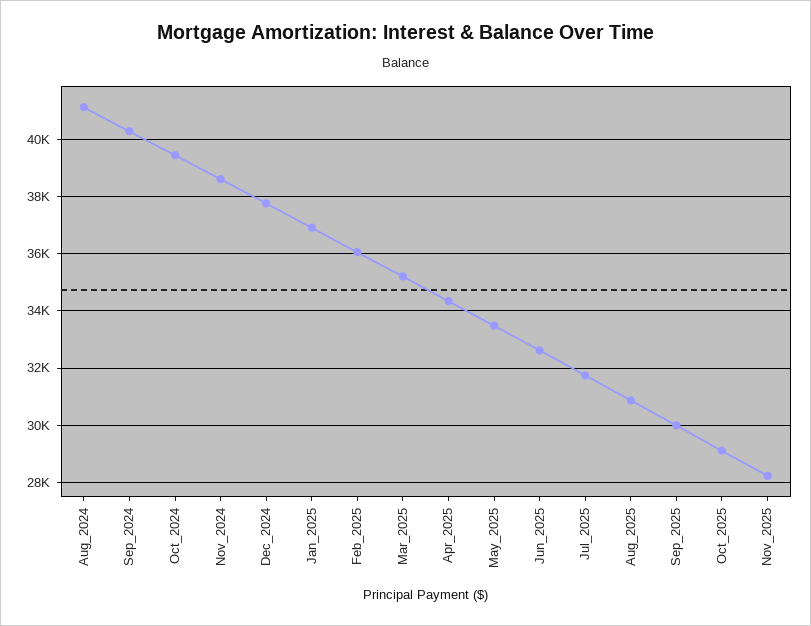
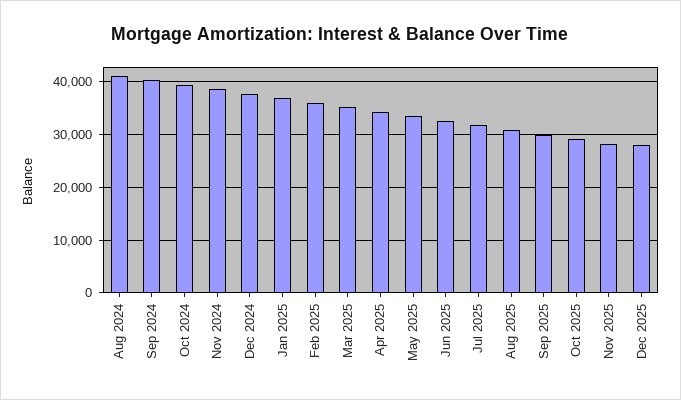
Dec 2025: none -> 28000

